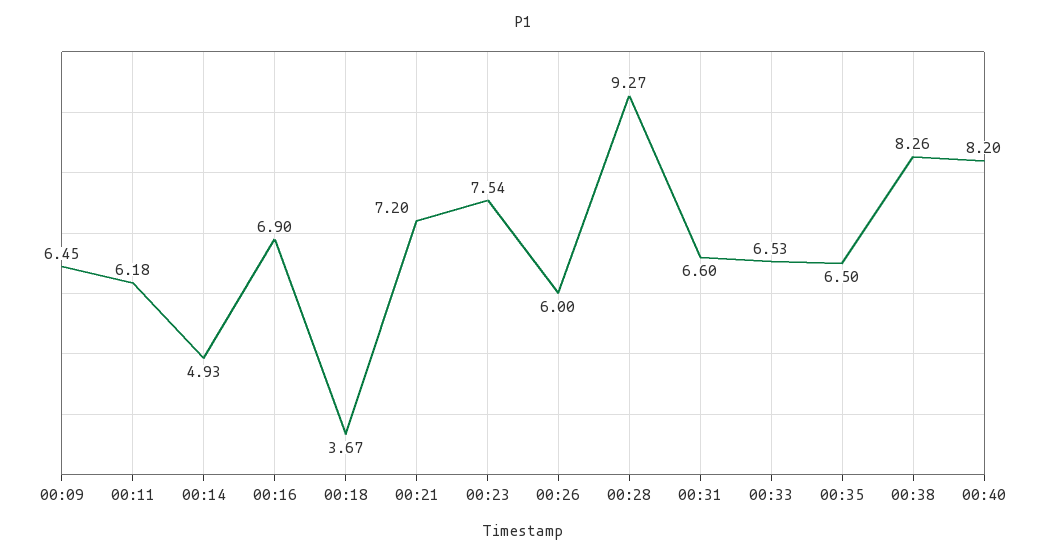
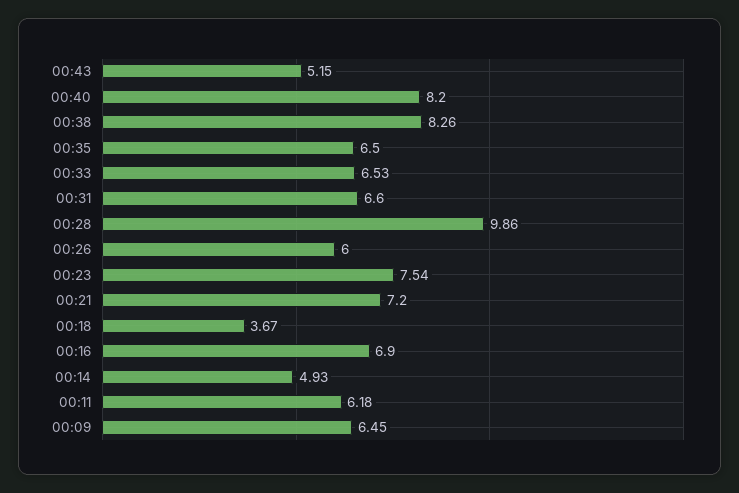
00:28: 9.27 -> 9.86
00:43: none -> 5.15

